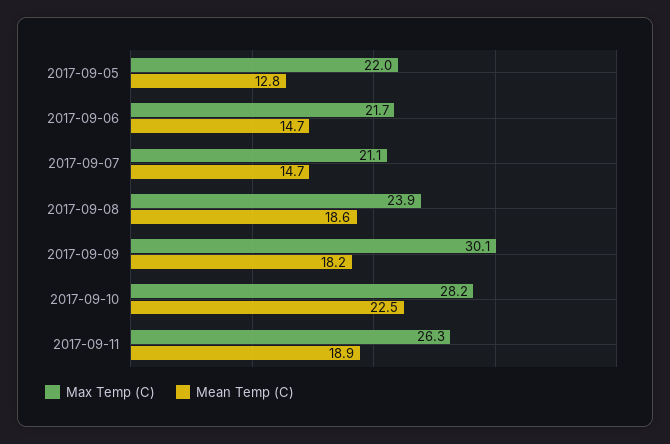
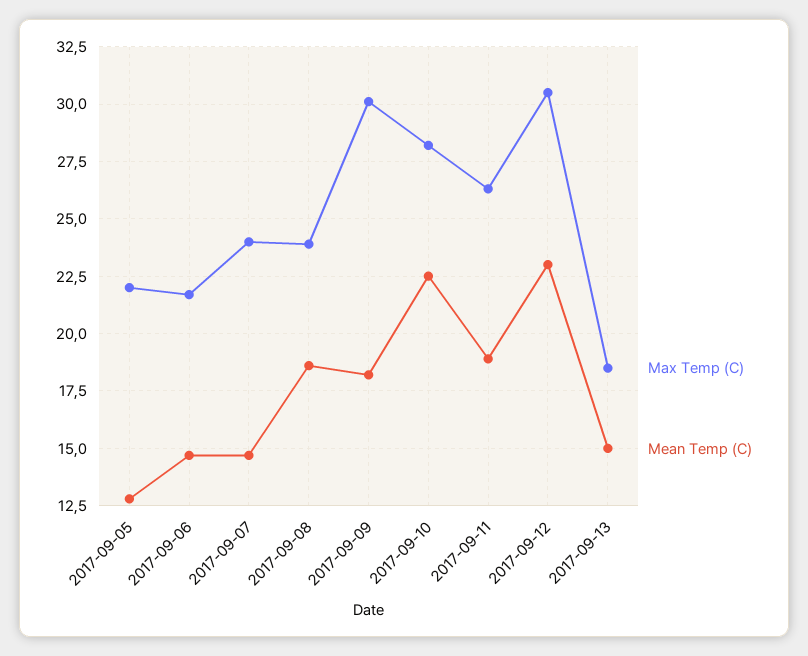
Max Temp (C), 2017-09-07: 21.1 -> 24
Max Temp (C), 2017-09-12: none -> 30.5
Mean Temp (C), 2017-09-12: none -> 23
Max Temp (C), 2017-09-13: none -> 18.5
Mean Temp (C), 2017-09-13: none -> 15

